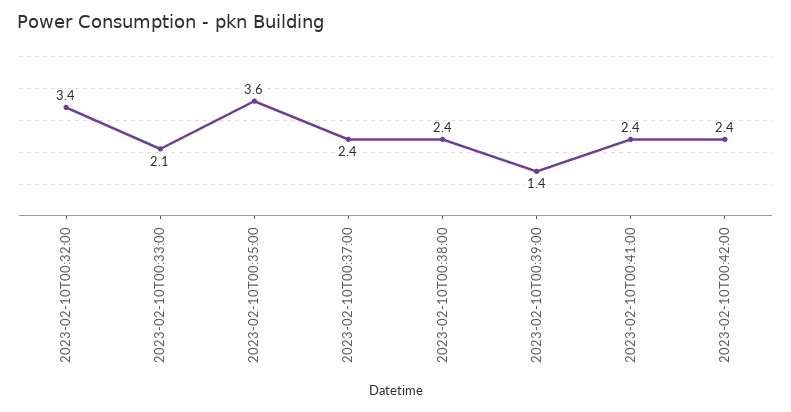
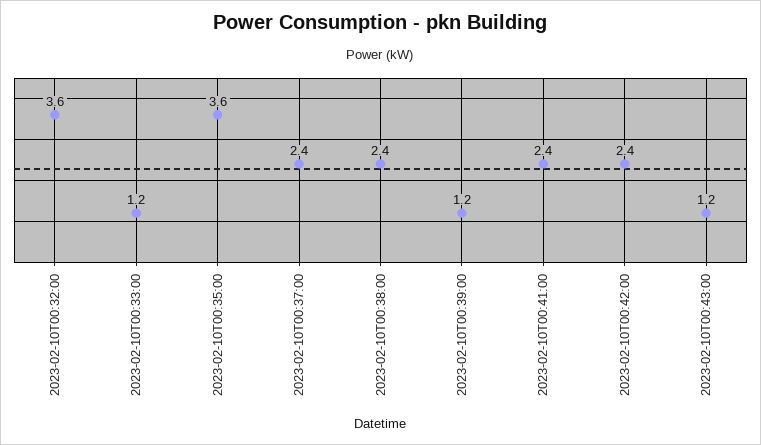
2023-02-10T00:32:00: 3.4 -> 3.6
2023-02-10T00:33:00: 2.1 -> 1.2
2023-02-10T00:39:00: 1.4 -> 1.2
2023-02-10T00:43:00: none -> 1.2

